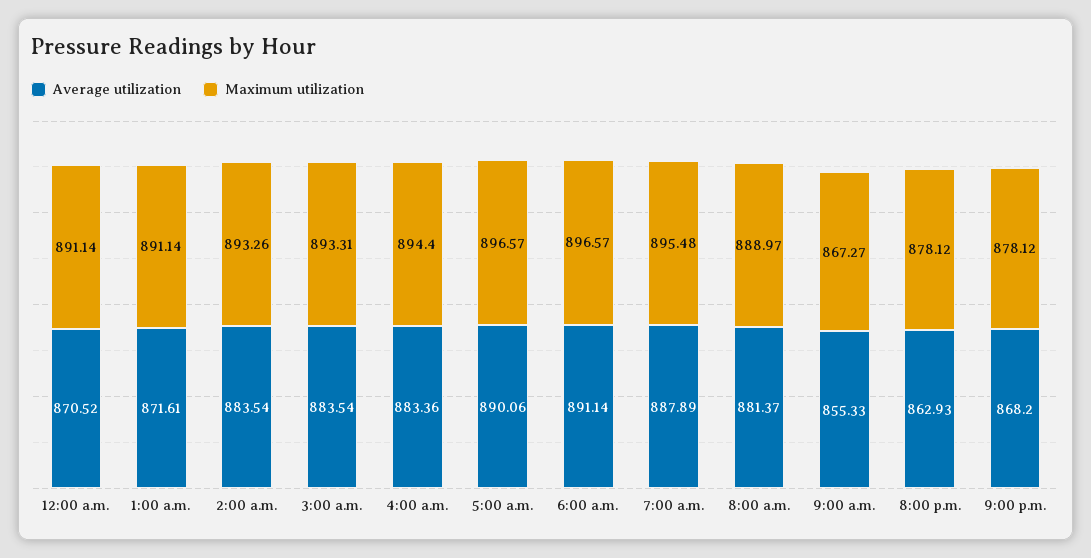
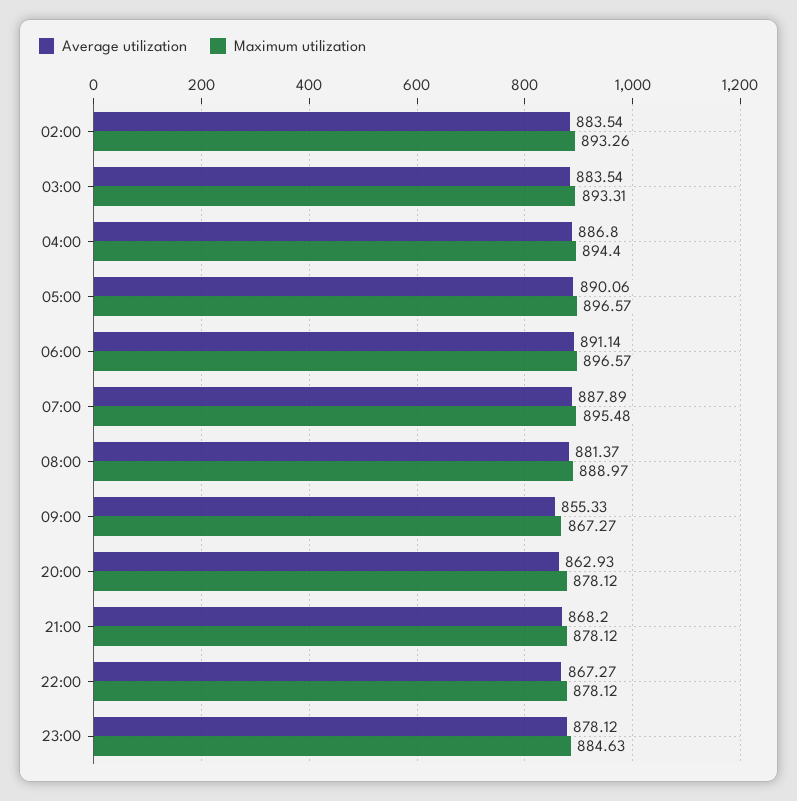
Average utilization, 12:00 a.m.: 870.52 -> none
Maximum utilization, 12:00 a.m.: 891.14 -> none
Average utilization, 1:00 a.m.: 871.61 -> none
Maximum utilization, 1:00 a.m.: 891.14 -> none
Average utilization, 4:00 a.m.: 883.36 -> 886.8
Average utilization, 22:00: none -> 867.27
Maximum utilization, 22:00: none -> 878.12
Average utilization, 23:00: none -> 878.12
Maximum utilization, 23:00: none -> 884.63

